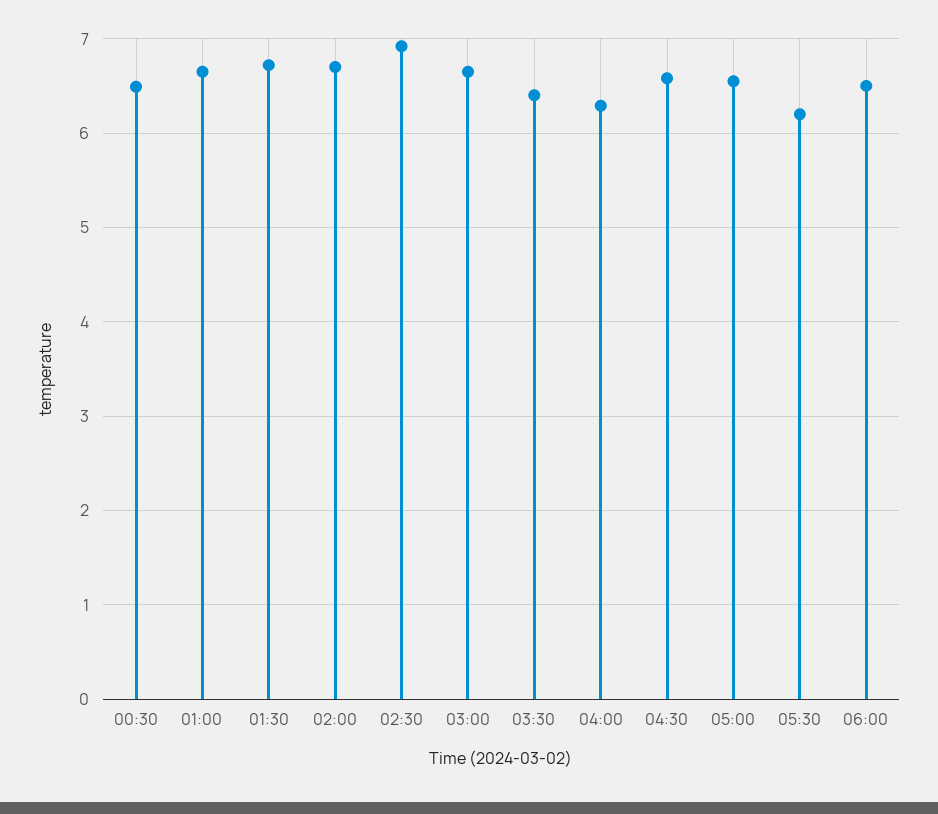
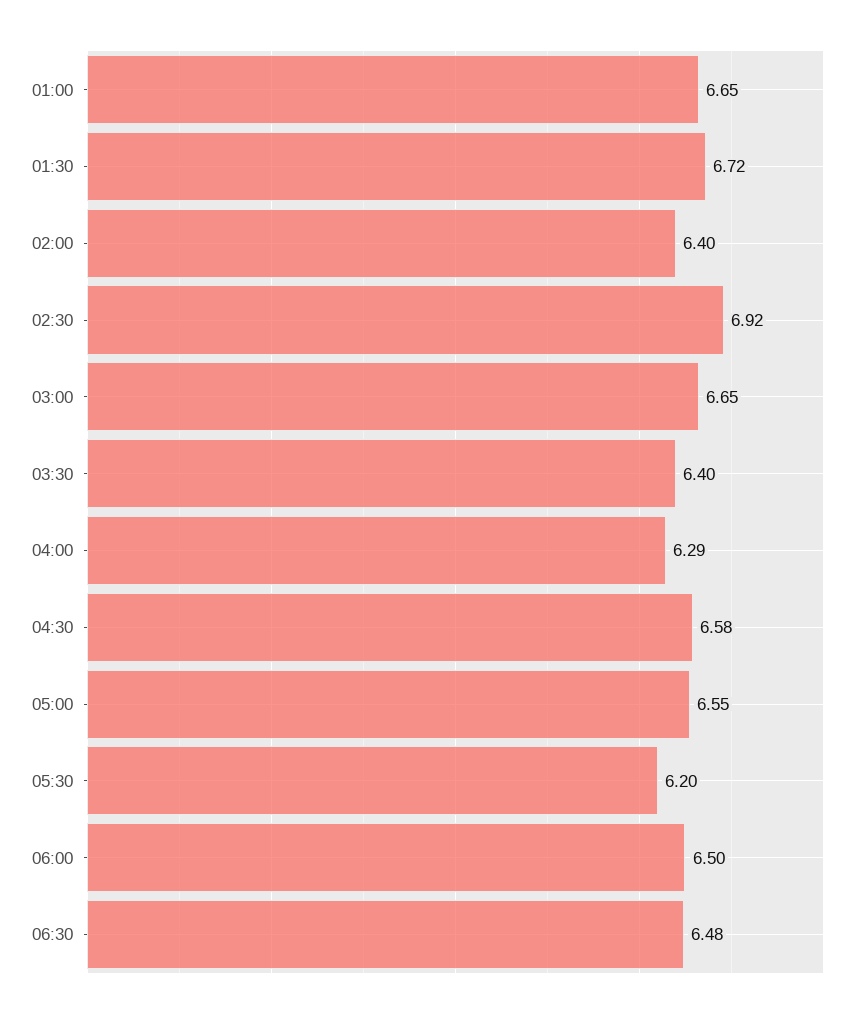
00:30: 6.5 -> none
02:00: 6.7 -> 6.4
06:30: none -> 6.48

